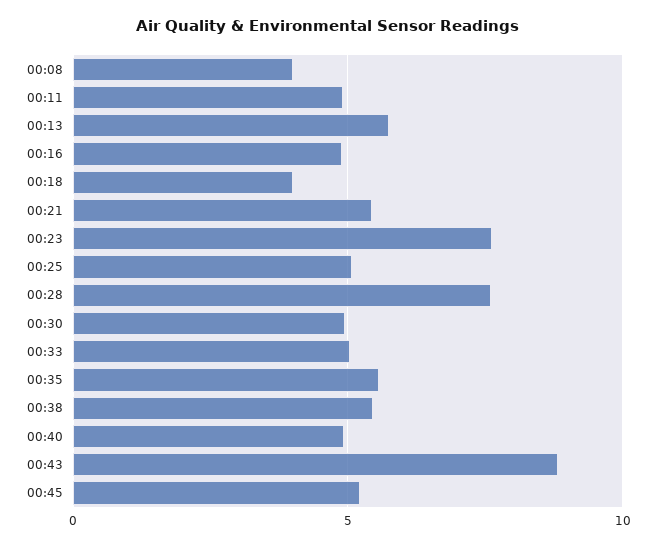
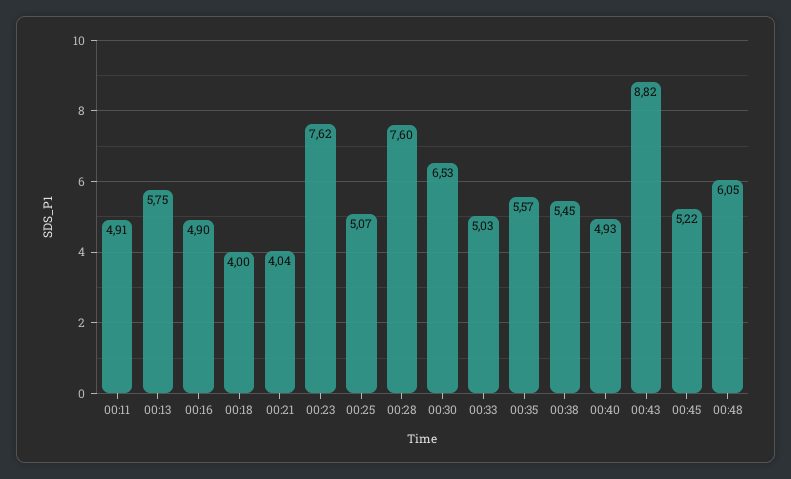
00:08: 4 -> none
00:21: 5.5 -> 4.04
00:30: 5 -> 6.53
00:48: none -> 6.05

